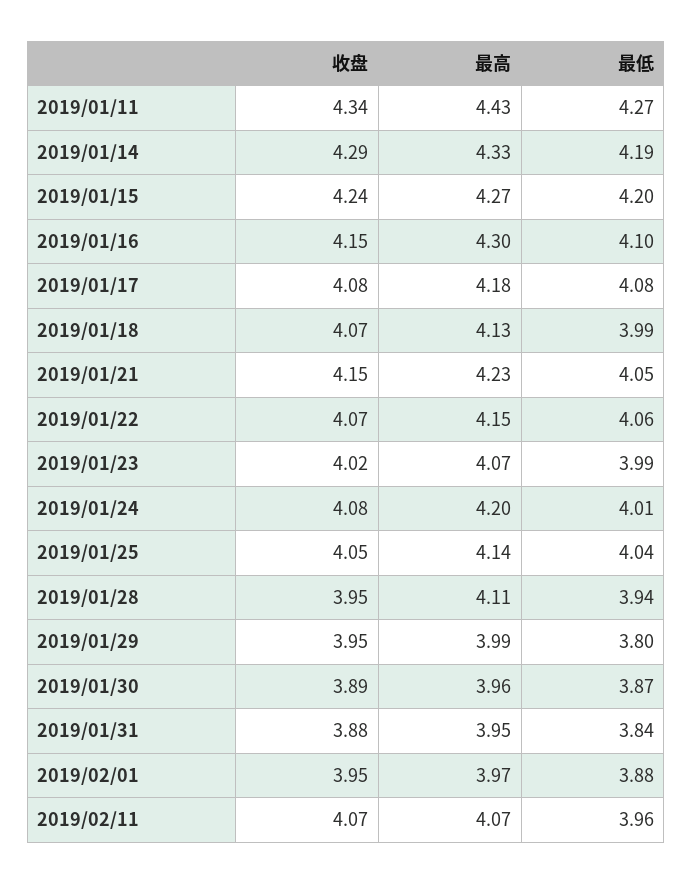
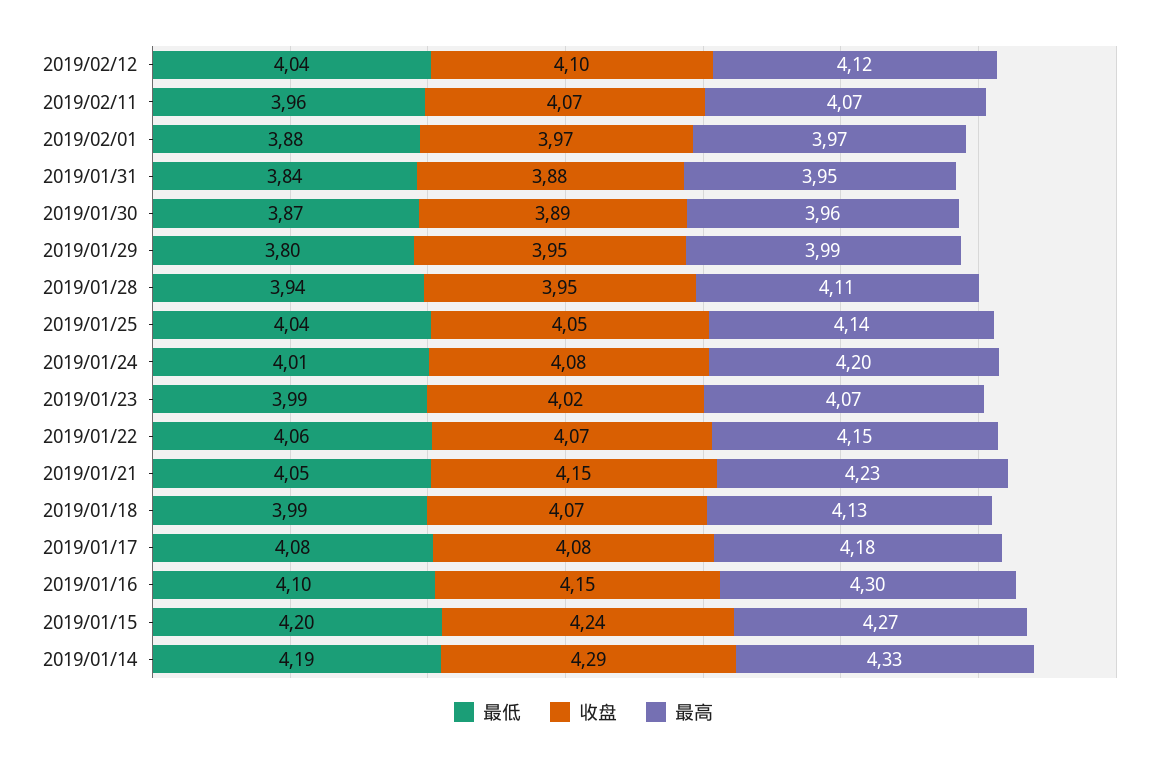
收盘, 2019/01/11: 4.34 -> none
最高, 2019/01/11: 4.43 -> none
最低, 2019/01/11: 4.27 -> none
收盘, 2019/02/01: 3.95 -> 3.97
最低, 2019/02/12: none -> 4.04
收盘, 2019/02/12: none -> 4.1
最高, 2019/02/12: none -> 4.12

